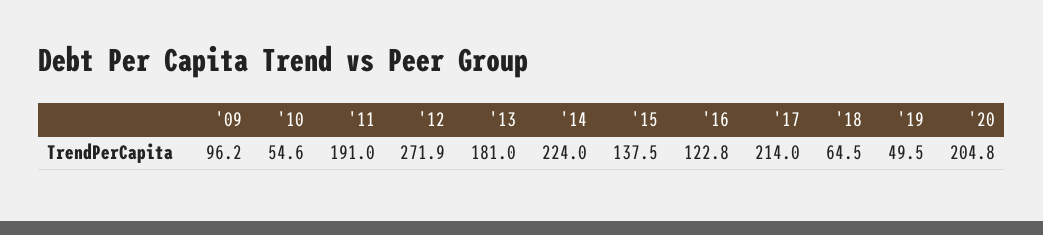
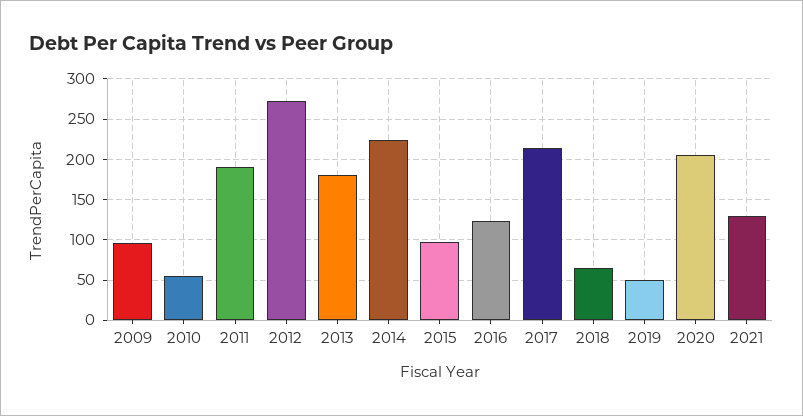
'15: 137.5 -> 100
2021: none -> 130

